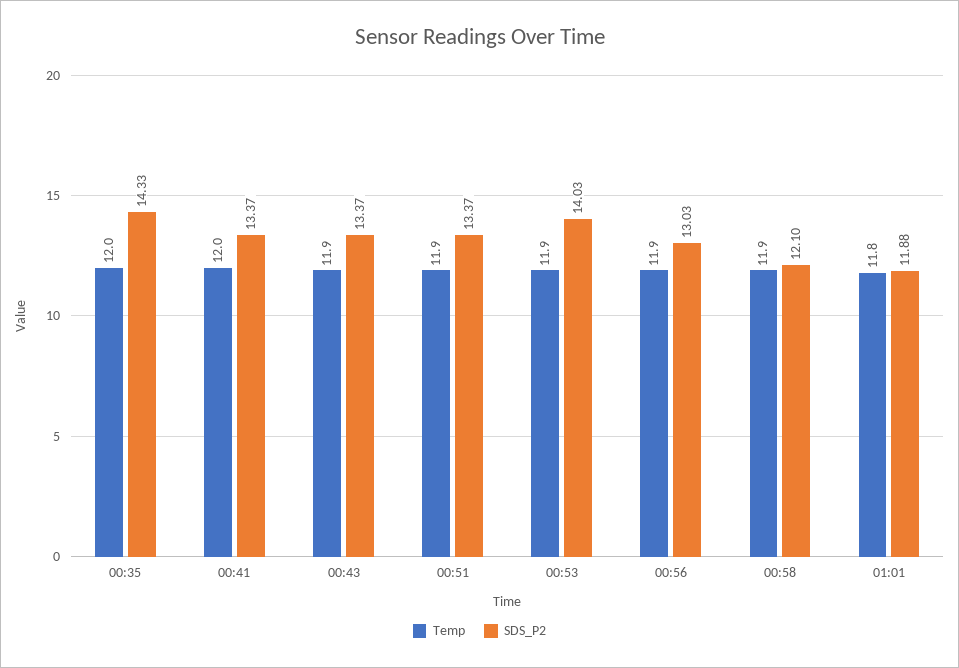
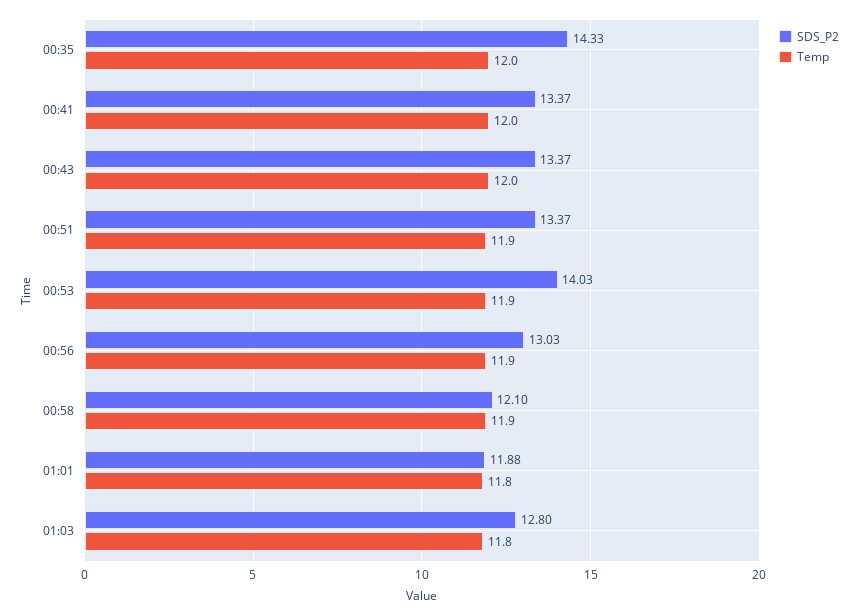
Temp, 00:43: 11.9 -> 12
SDS_P2, 01:03: none -> 12.8
Temp, 01:03: none -> 11.8

